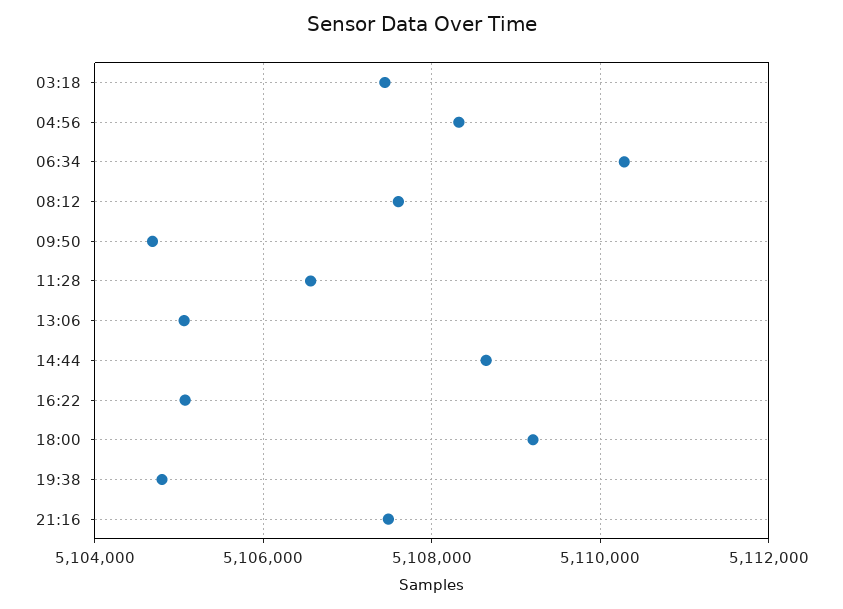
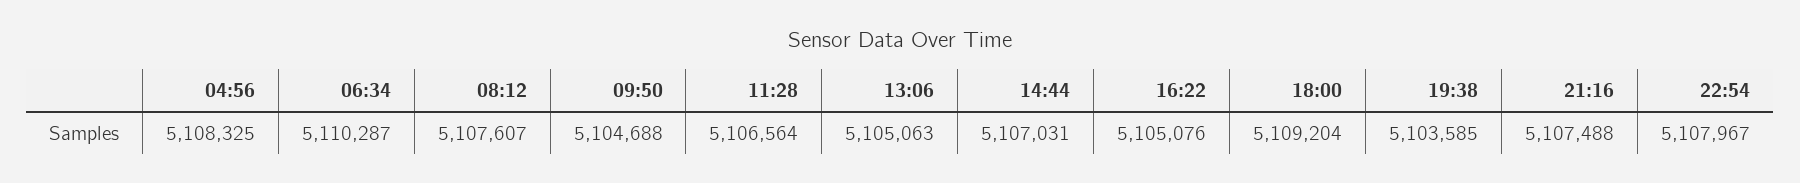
03:18: 5107400 -> none
14:44: 5108600 -> 5107031
19:38: 5104800 -> 5103585
22:54: none -> 5107967

